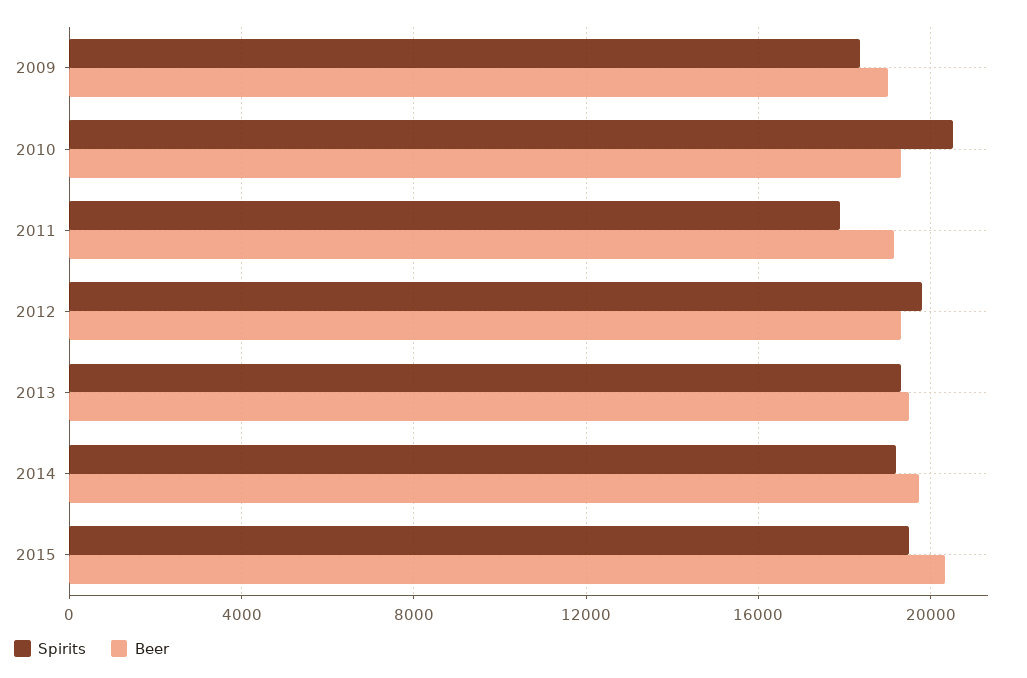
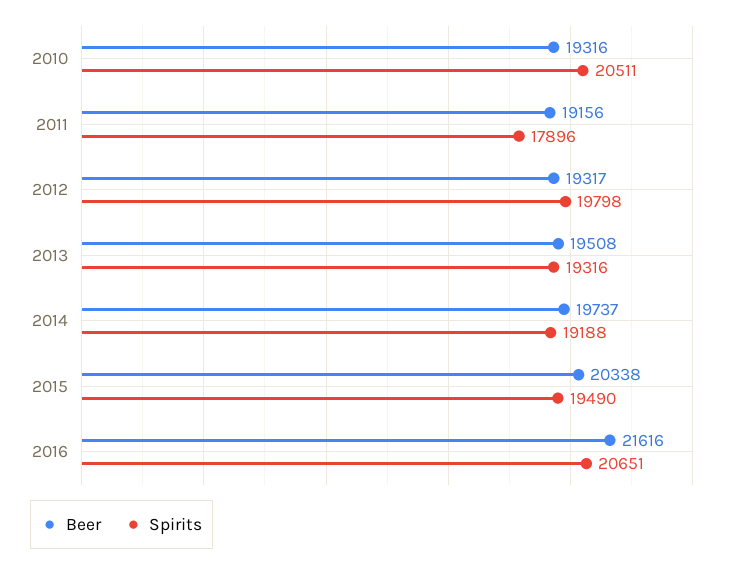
Spirits, 2009: 18500 -> none
Beer, 2009: 19000 -> none
Beer, 2016: none -> 21616
Spirits, 2016: none -> 20651

